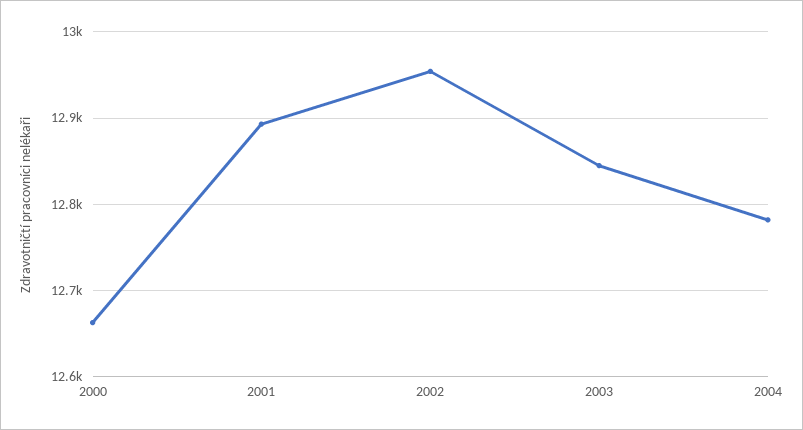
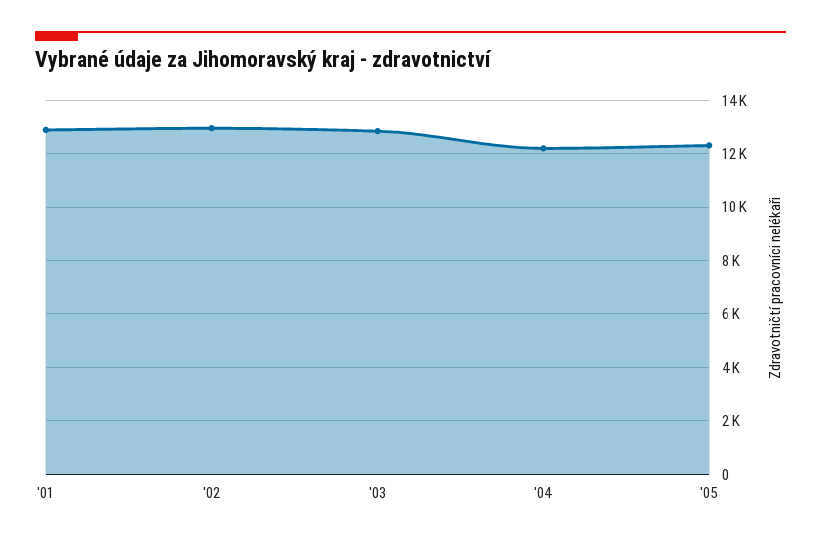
2000: 12660 -> none
2004: 12780 -> 12250
'05: none -> 12250

